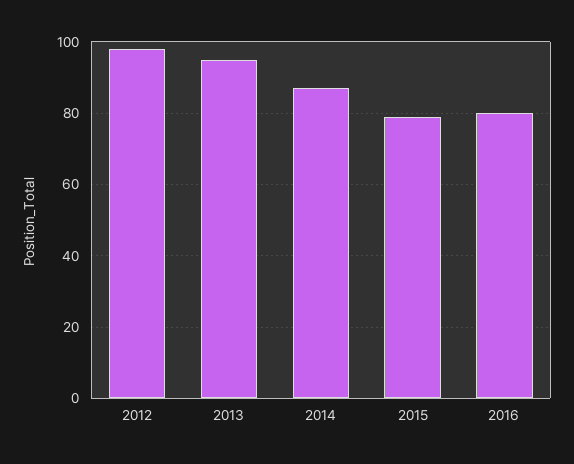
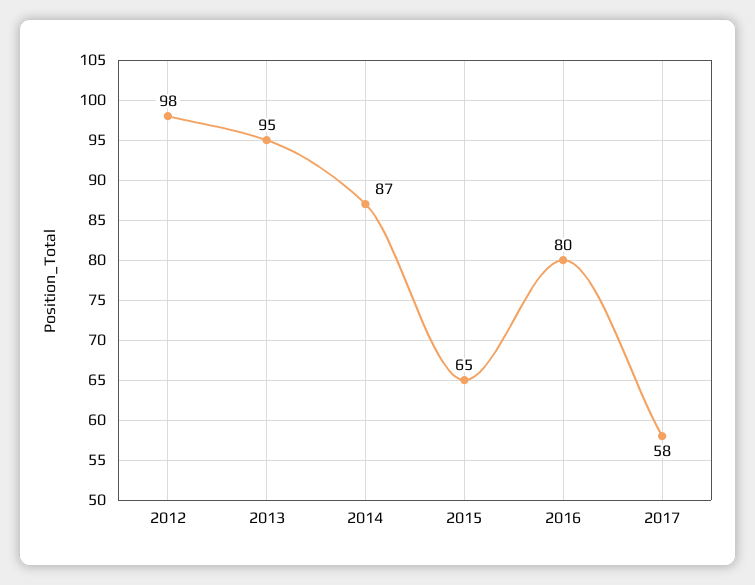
2015: 80 -> 65
2017: none -> 58

